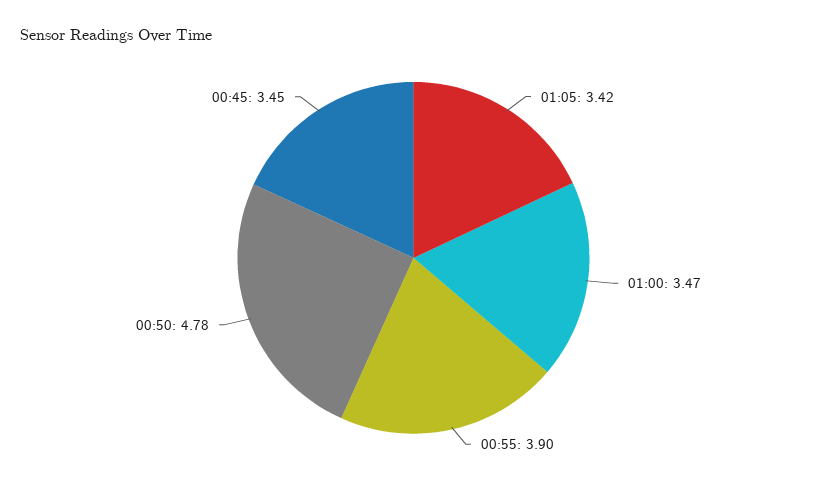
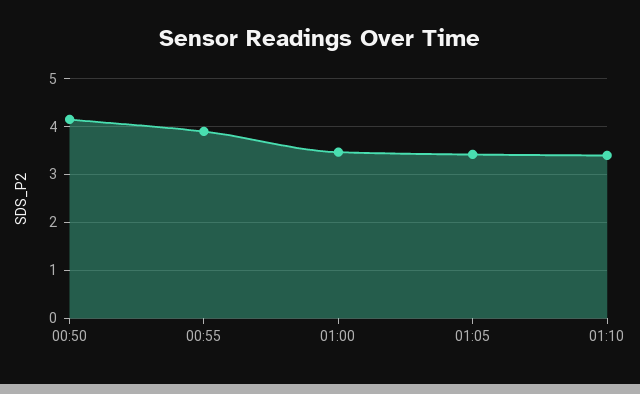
00:50: 4.78 -> 4.2
00:45: 3.45 -> none
01:10: none -> 3.4

